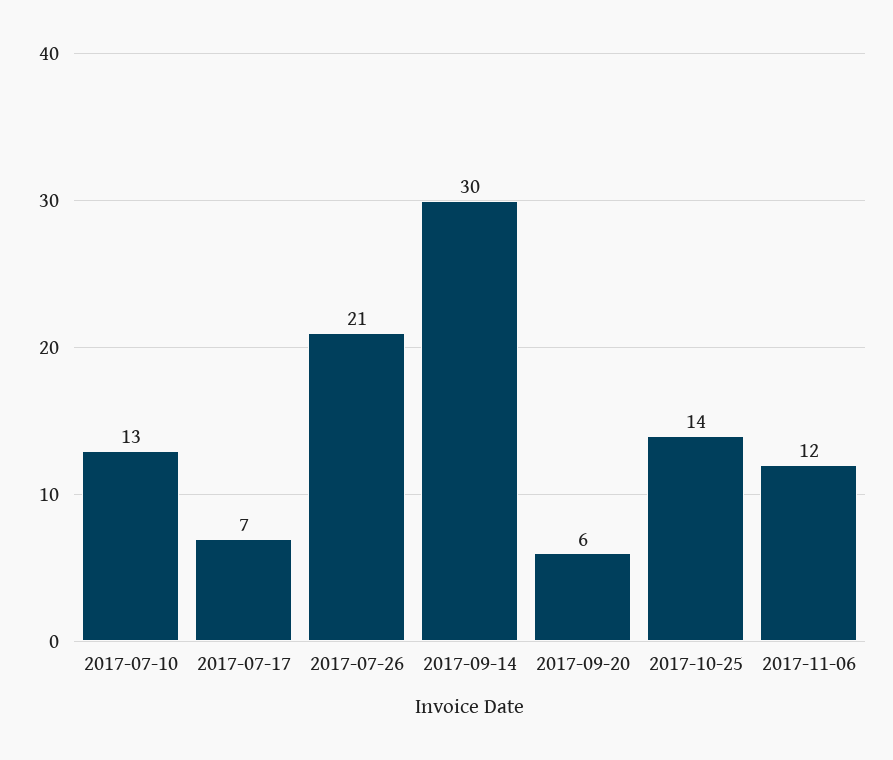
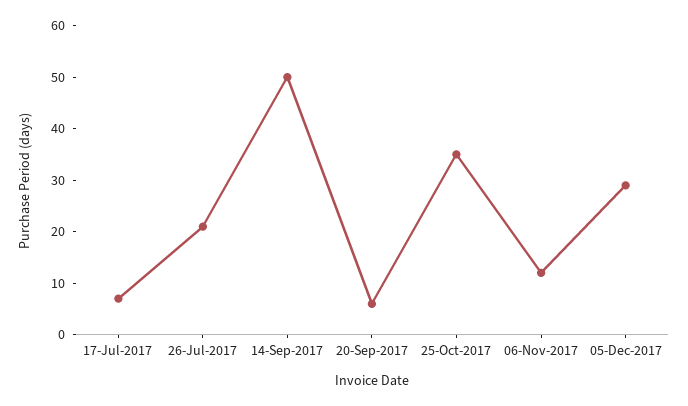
2017-07-10: 13 -> none
2017-09-14: 30 -> 50
2017-10-25: 14 -> 35
05-Dec-2017: none -> 30

